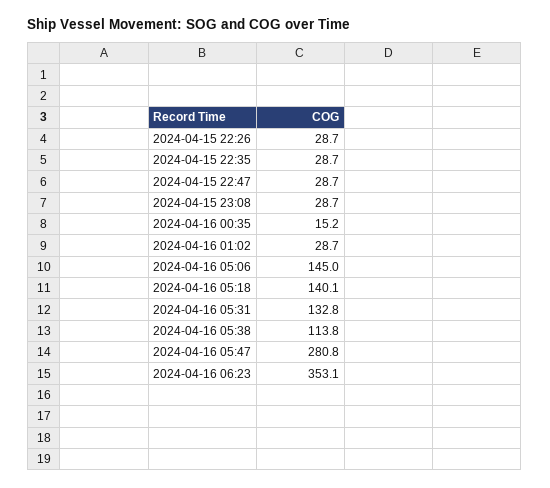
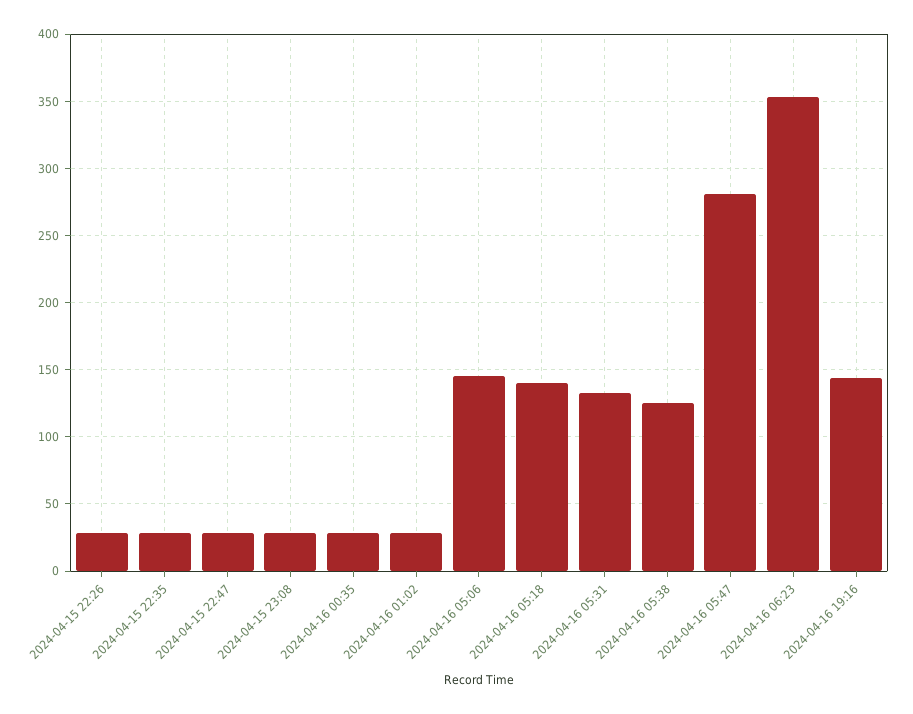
2024-04-16 00:35: 15.2 -> 30
2024-04-16 05:38: 113.8 -> 125
2024-04-16 19:16: none -> 145

